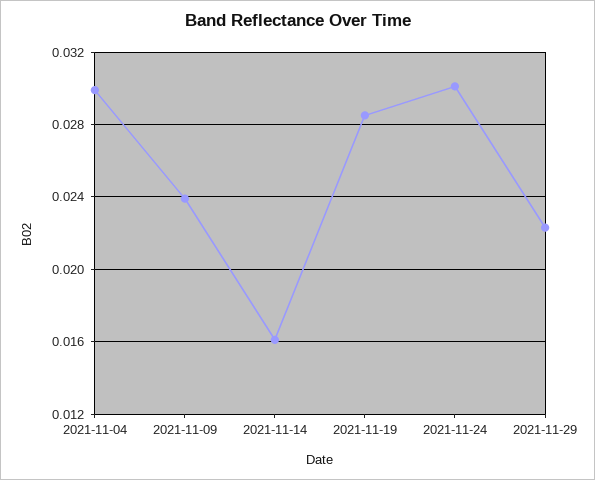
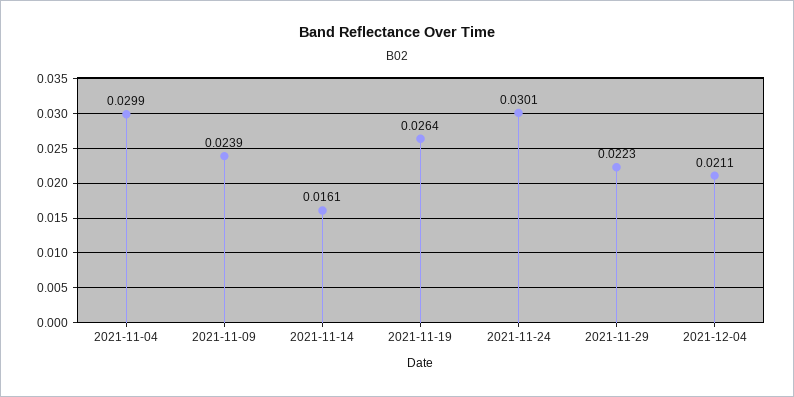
2021-11-19: 0.0285 -> 0.0264
2021-12-04: none -> 0.0211

